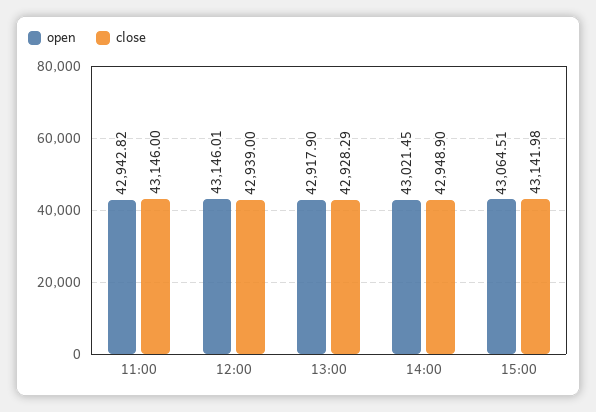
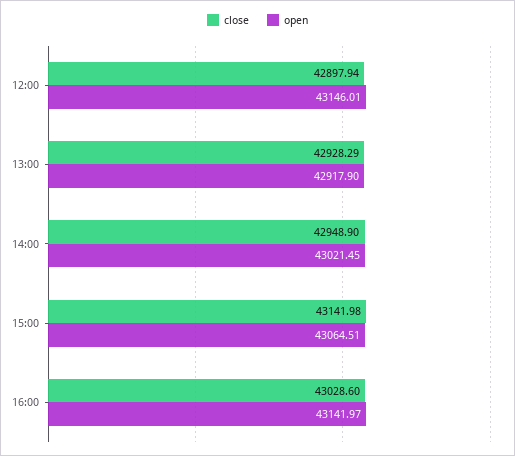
open, 11:00: 42942.82 -> none
close, 11:00: 43146 -> none
close, 12:00: 42939 -> 42897.94
close, 16:00: none -> 43028.6
open, 16:00: none -> 43141.97

